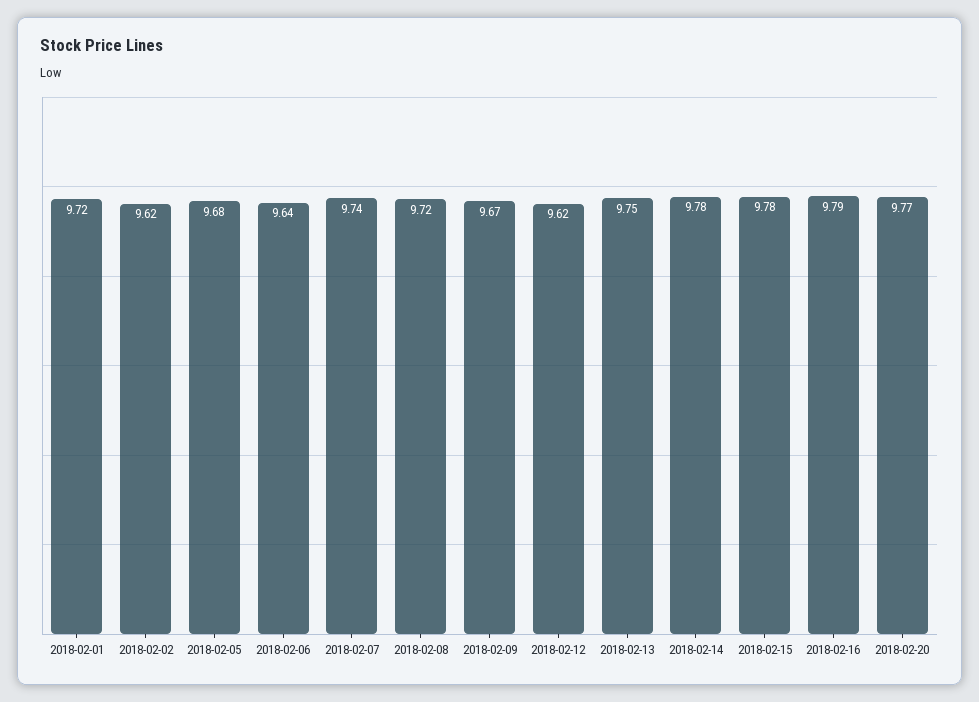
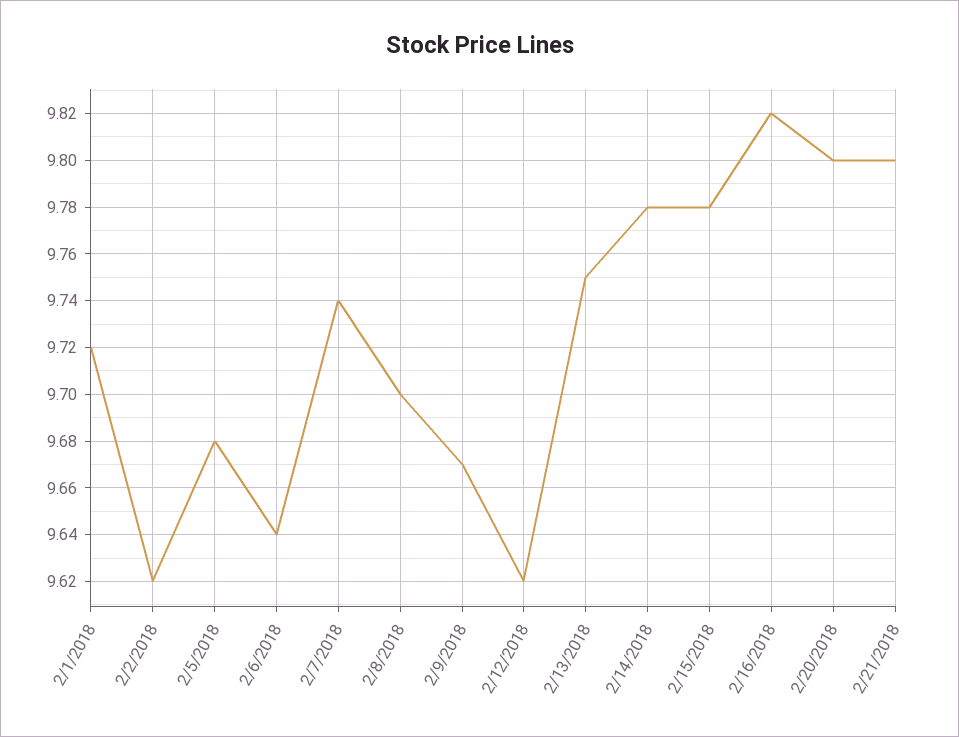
2018-02-08: 9.72 -> 9.7
2018-02-16: 9.79 -> 9.82
2018-02-20: 9.77 -> 9.8
2/21/2018: none -> 9.8

